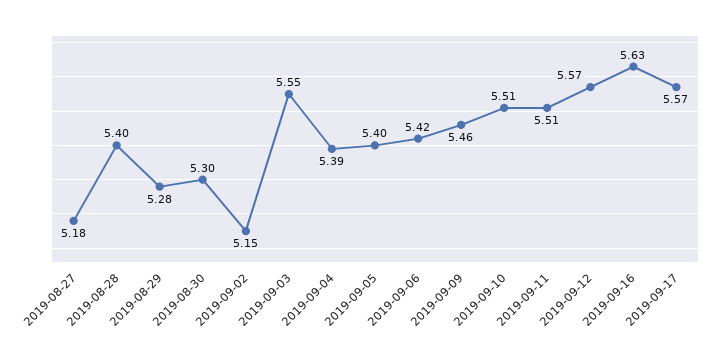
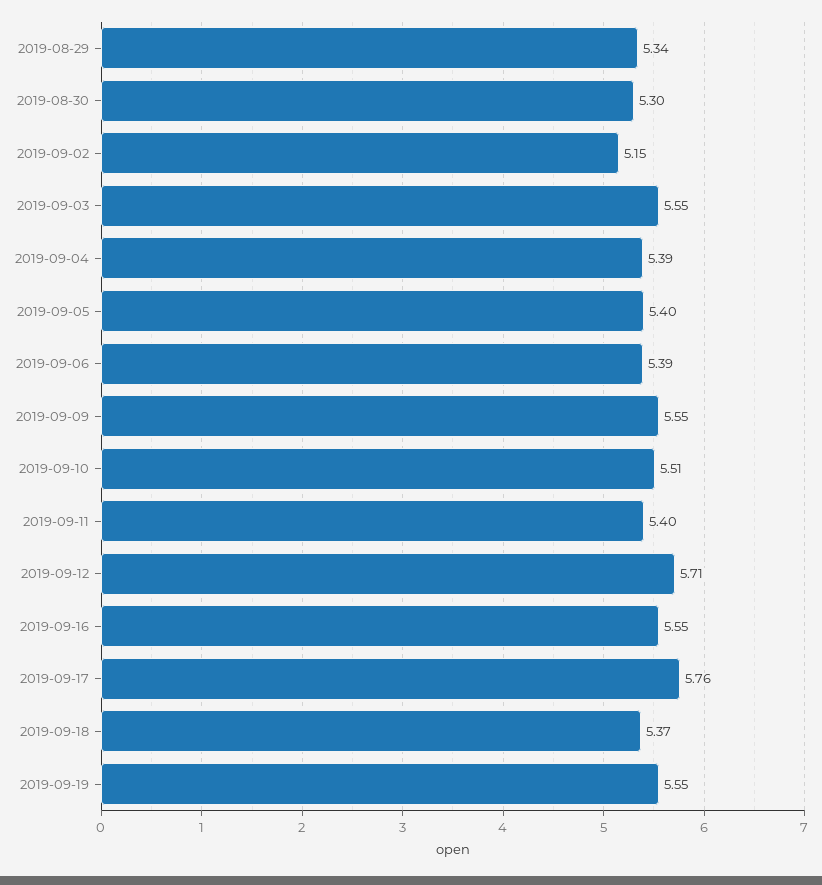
2019-08-27: 5.18 -> none
2019-08-28: 5.4 -> none
2019-08-29: 5.28 -> 5.34
2019-09-06: 5.42 -> 5.39
2019-09-09: 5.46 -> 5.55
2019-09-11: 5.51 -> 5.4
2019-09-12: 5.57 -> 5.71
2019-09-16: 5.63 -> 5.55
2019-09-17: 5.57 -> 5.76
2019-09-18: none -> 5.37
2019-09-19: none -> 5.55

